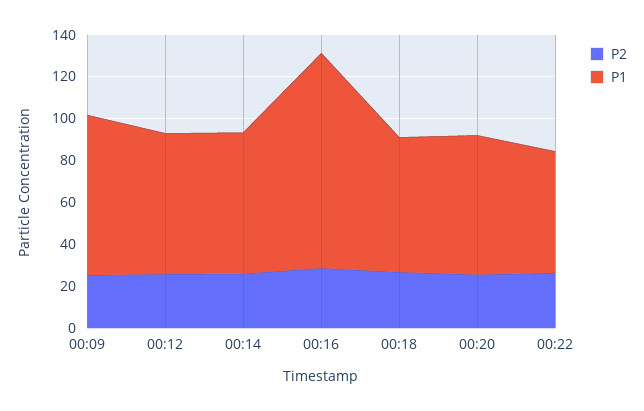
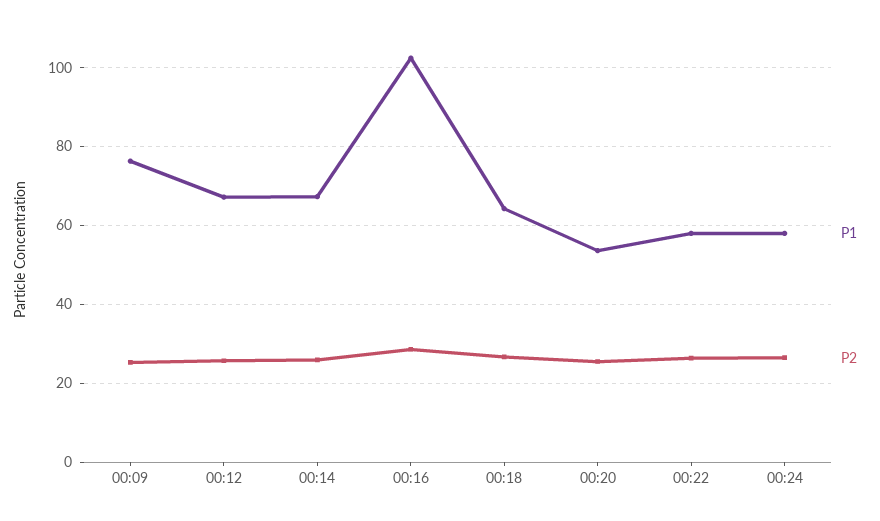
P1, 00:20: 65 -> 54
P1, 00:24: none -> 58
P2, 00:24: none -> 26

